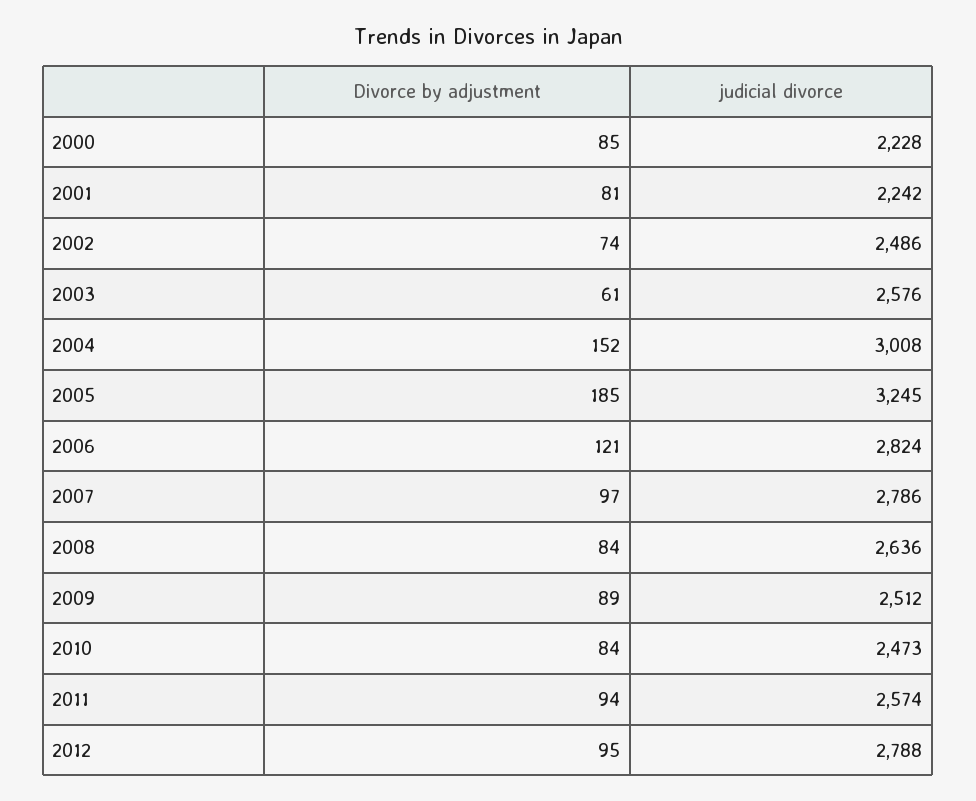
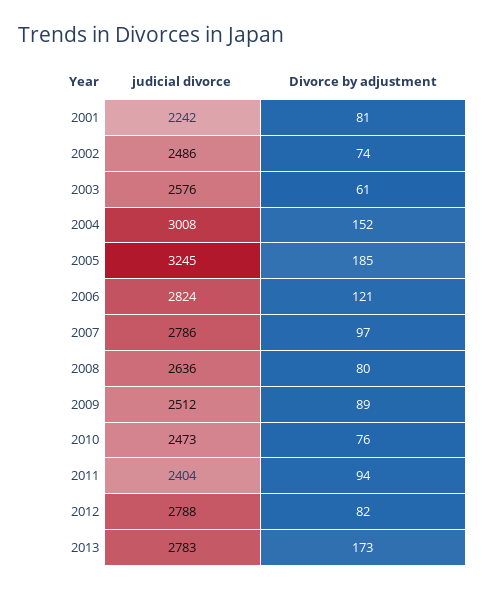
Divorce by adjustment, 2000: 85 -> none
judicial divorce, 2000: 2228 -> none
Divorce by adjustment, 2008: 84 -> 80
Divorce by adjustment, 2010: 84 -> 76
judicial divorce, 2011: 2574 -> 2404
Divorce by adjustment, 2012: 95 -> 82
judicial divorce, 2013: none -> 2783
Divorce by adjustment, 2013: none -> 173

